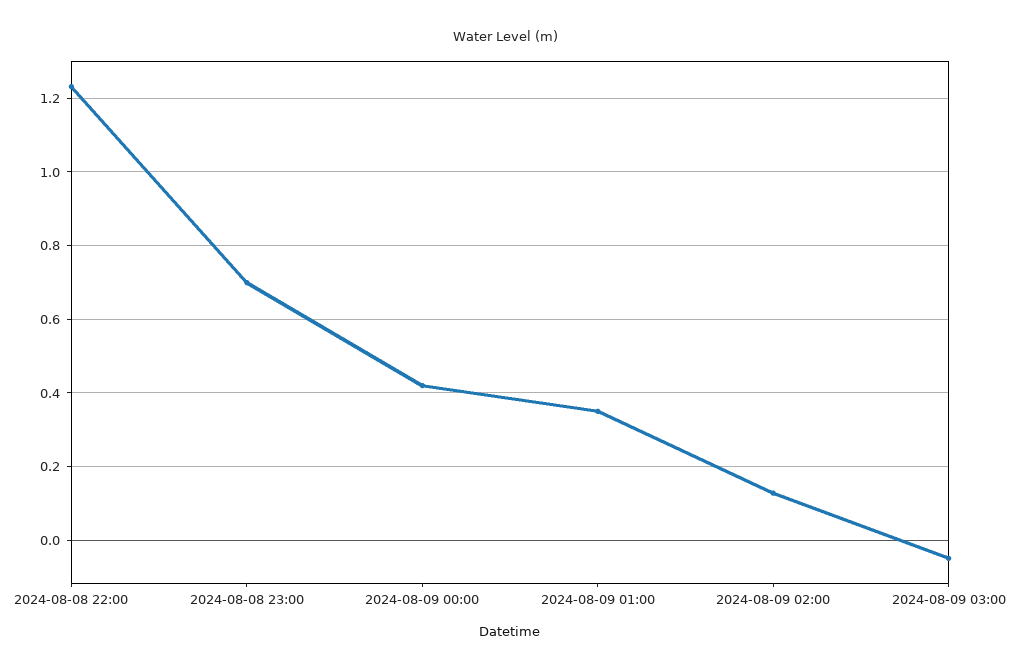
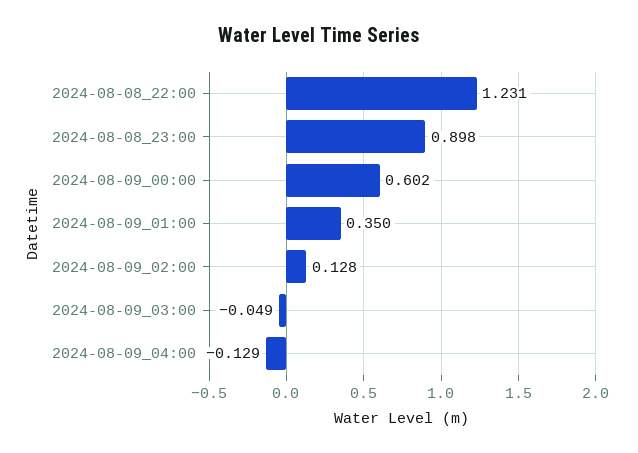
2024-08-08 23:00: 0.7 -> 0.898
2024-08-09 00:00: 0.42 -> 0.602
2024-08-09_04:00: none -> -0.129

